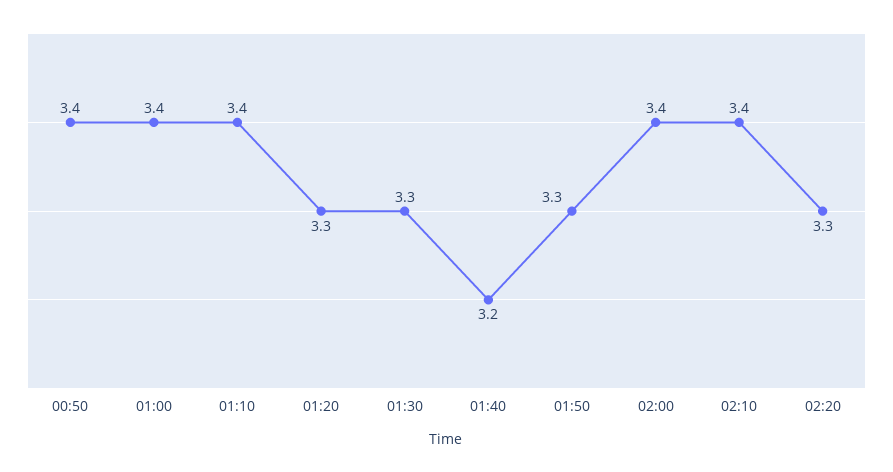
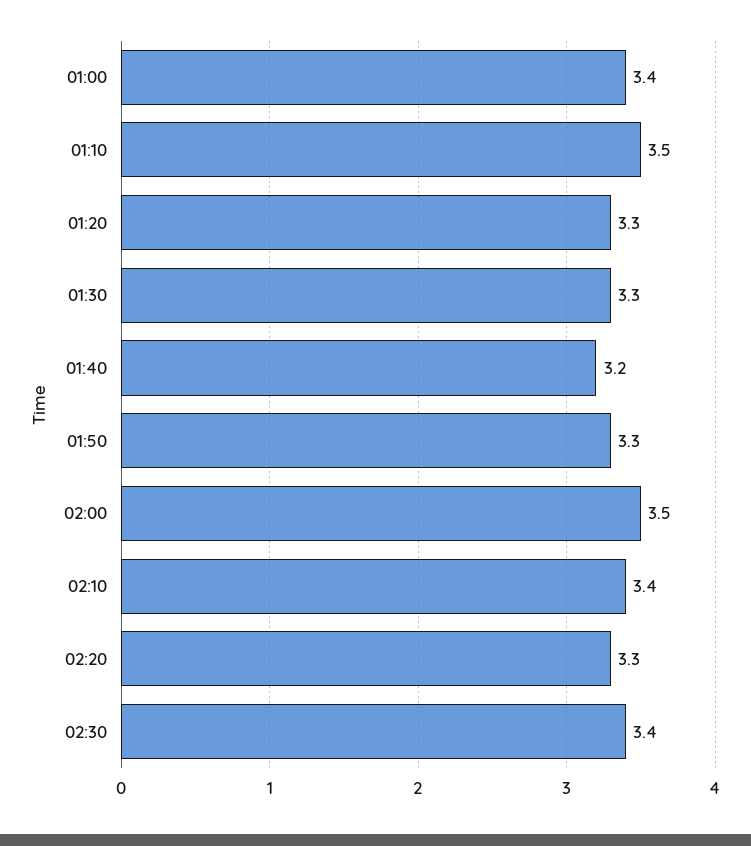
00:50: 3.4 -> none
01:10: 3.4 -> 3.5
02:00: 3.4 -> 3.5
02:30: none -> 3.4

